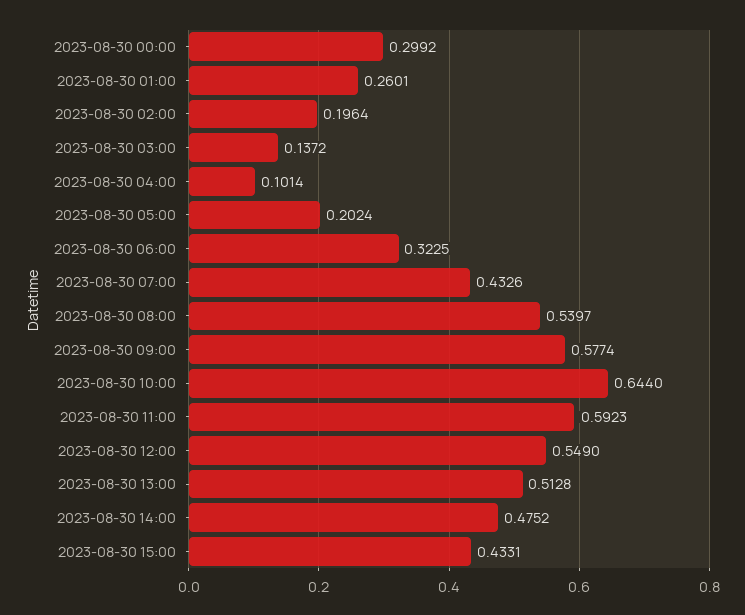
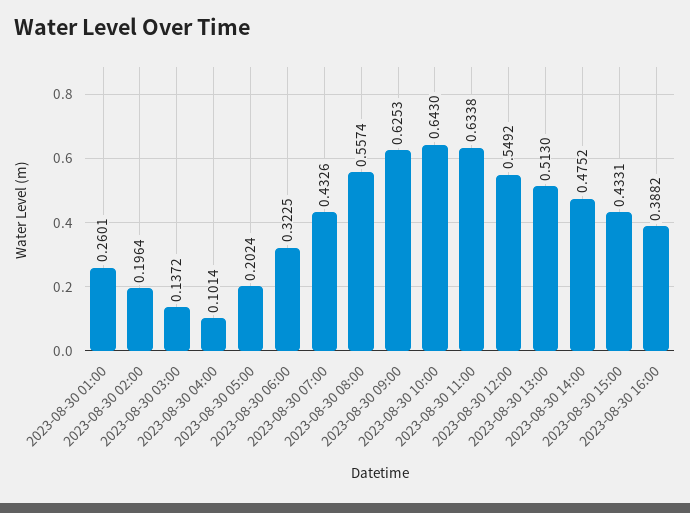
2023-08-30 00:00: 0.2992 -> none
2023-08-30 08:00: 0.5397 -> 0.5574
2023-08-30 09:00: 0.5774 -> 0.6253
2023-08-30 10:00: 0.644 -> 0.643
2023-08-30 11:00: 0.5923 -> 0.6338
2023-08-30 12:00: 0.549 -> 0.5492
2023-08-30 13:00: 0.5128 -> 0.513
2023-08-30 16:00: none -> 0.3882

